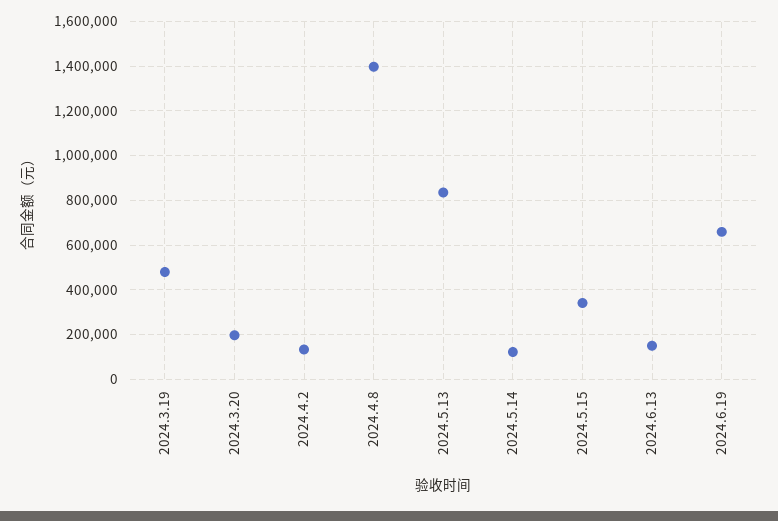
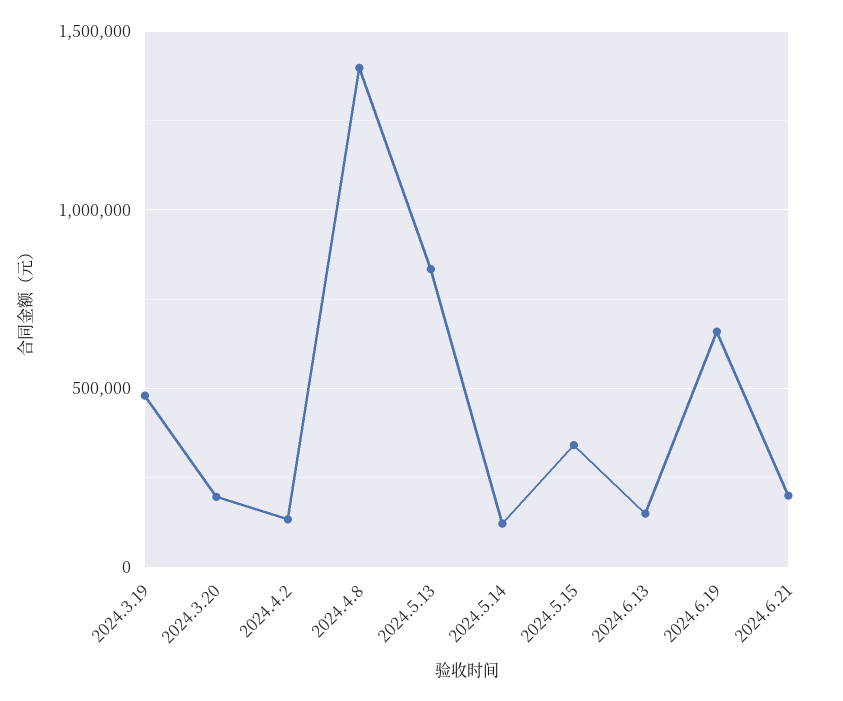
2024.6.21: none -> 200000

